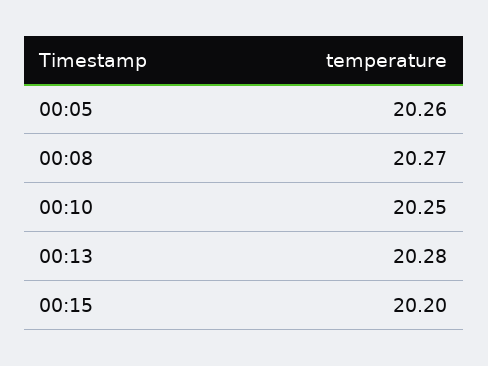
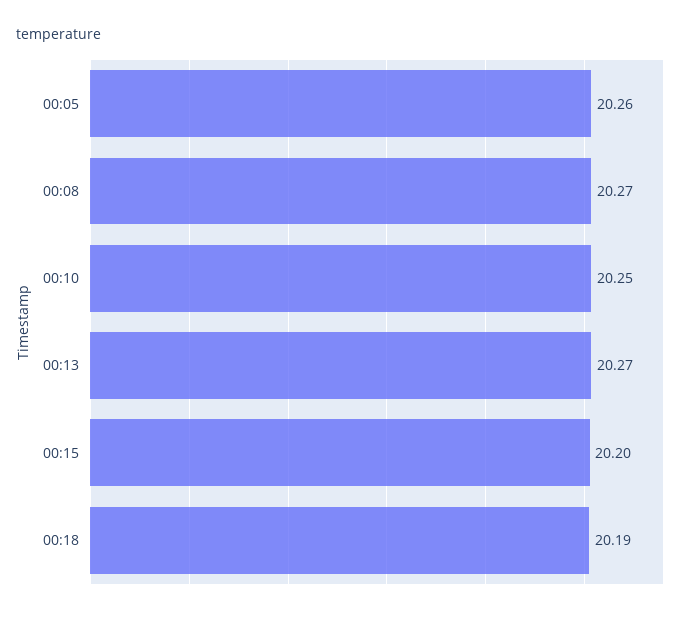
00:13: 20.28 -> 20.27
00:18: none -> 20.19

